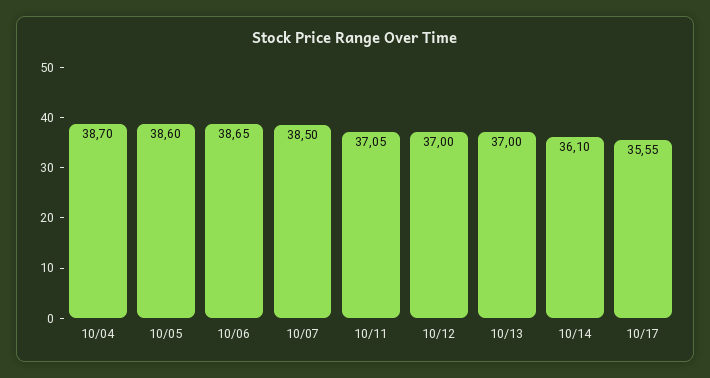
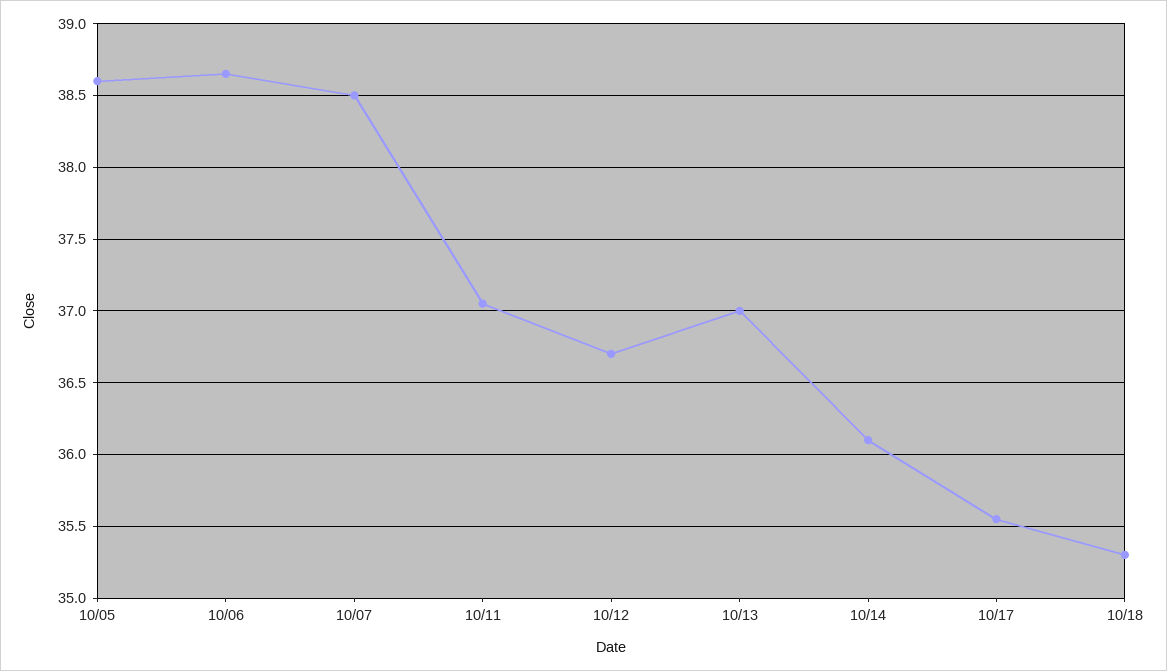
10/04: 38.7 -> none
10/12: 37 -> 36.7
10/18: none -> 35.3

